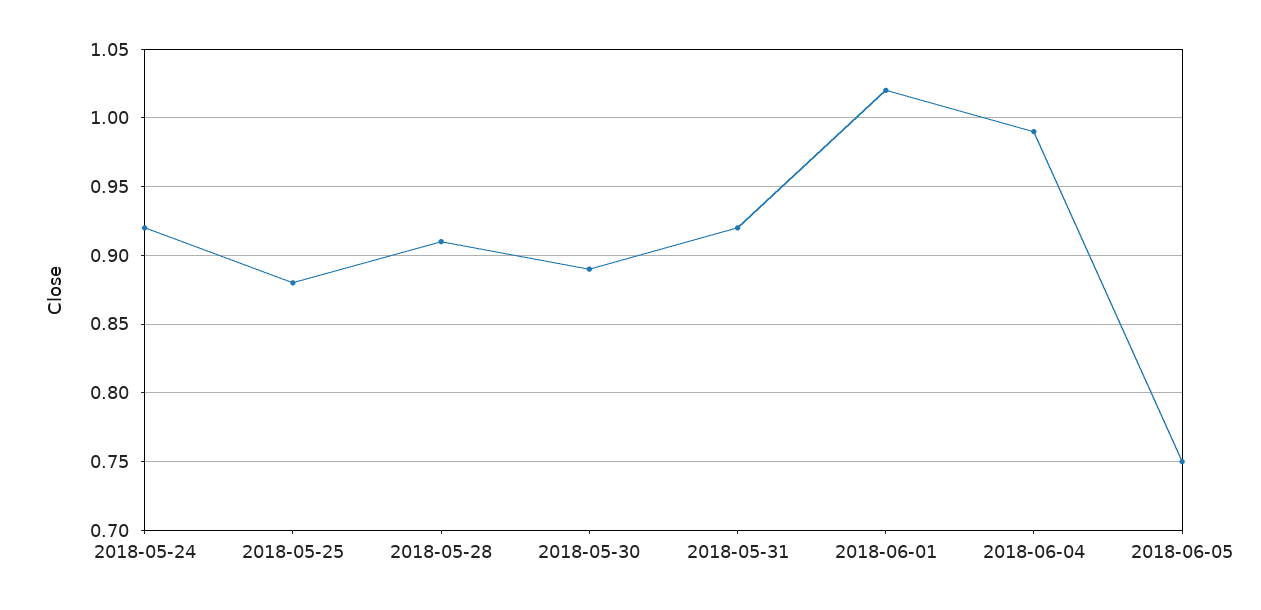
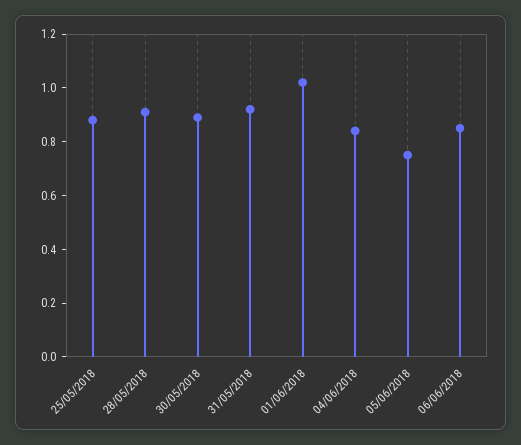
2018-05-24: 0.92 -> none
2018-06-04: 0.99 -> 0.85
06/06/2018: none -> 0.85

